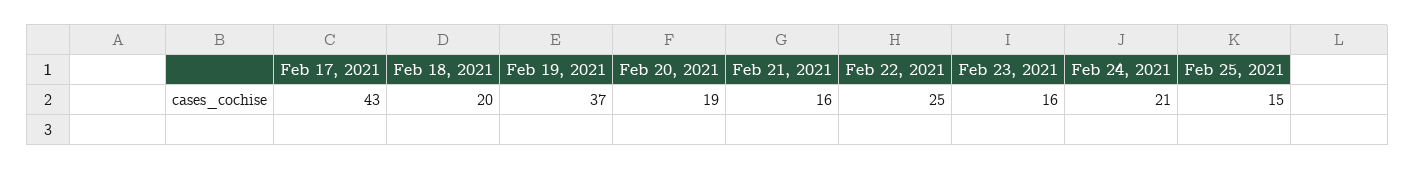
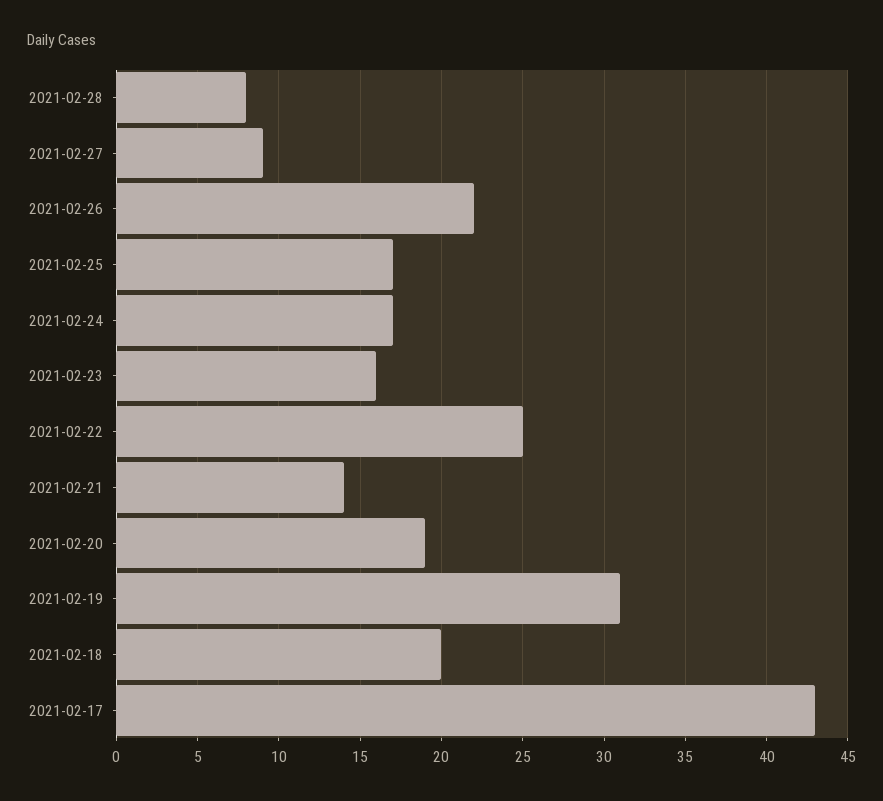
Feb 19, 2021: 37 -> 31
Feb 21, 2021: 16 -> 14
Feb 24, 2021: 21 -> 17
Feb 25, 2021: 15 -> 17
2021-02-28: none -> 8
2021-02-27: none -> 9
2021-02-26: none -> 22

